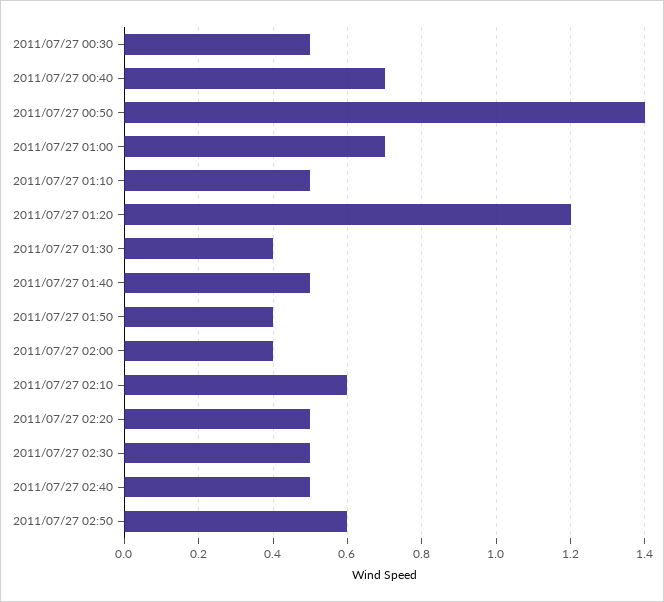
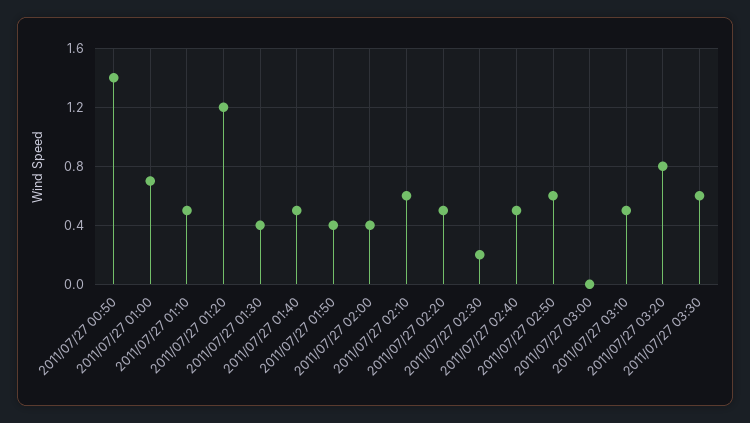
2011/07/27 00:30: 0.5 -> none
2011/07/27 00:40: 0.7 -> none
2011/07/27 02:30: 0.5 -> 0.2
2011/07/27 03:00: none -> 0
2011/07/27 03:10: none -> 0.5
2011/07/27 03:20: none -> 0.8
2011/07/27 03:30: none -> 0.6

